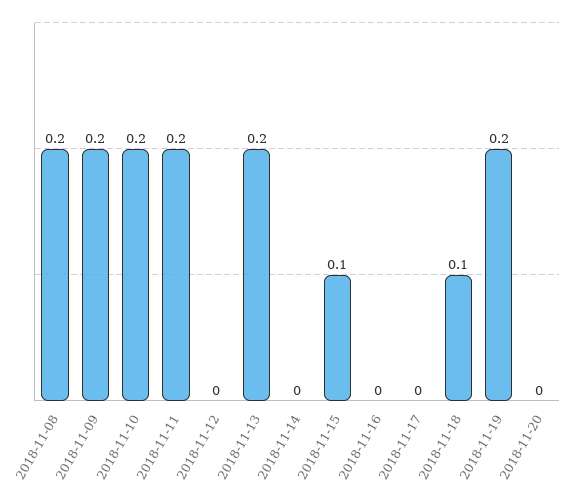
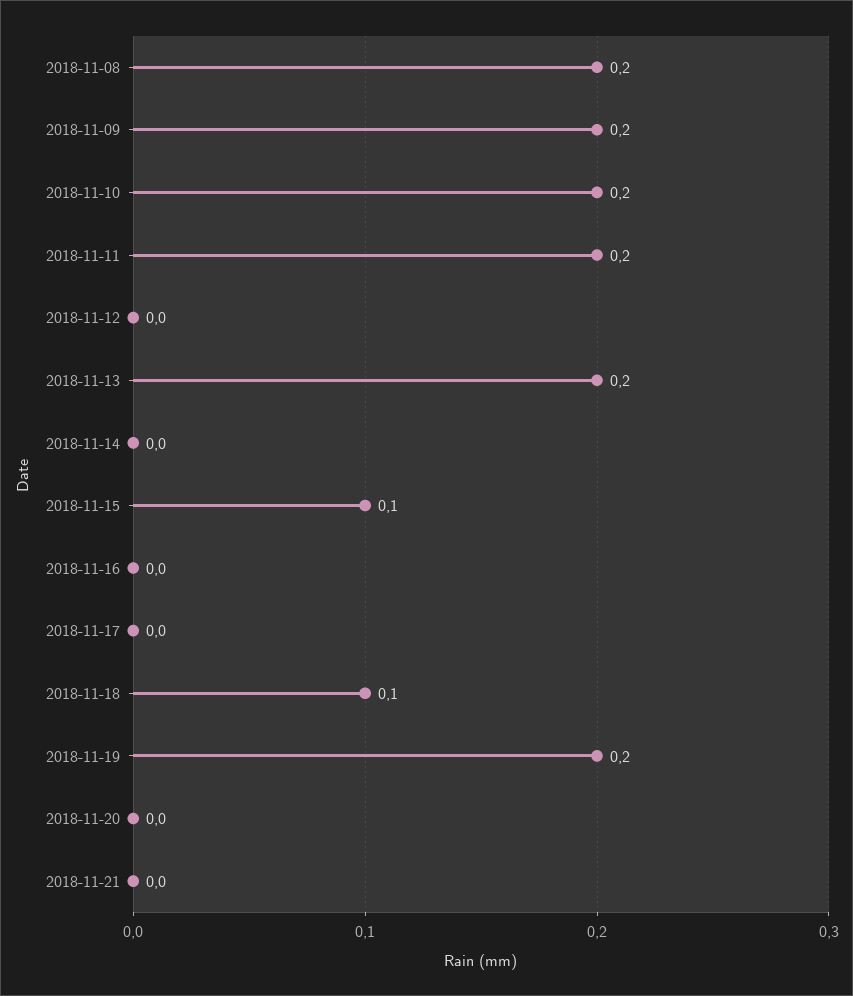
2018-11-21: none -> 0

